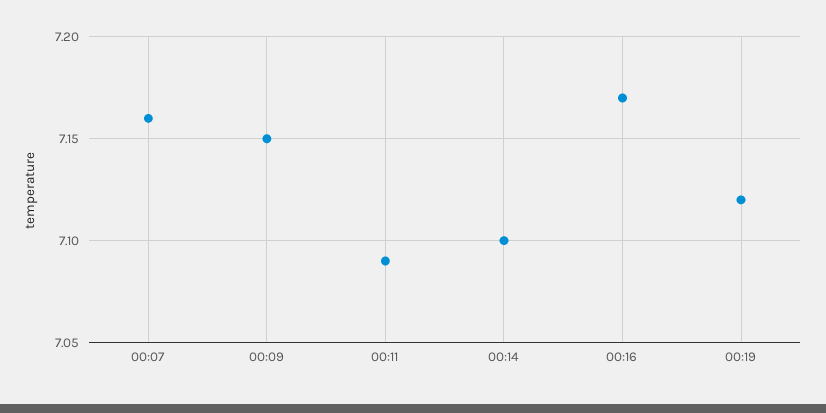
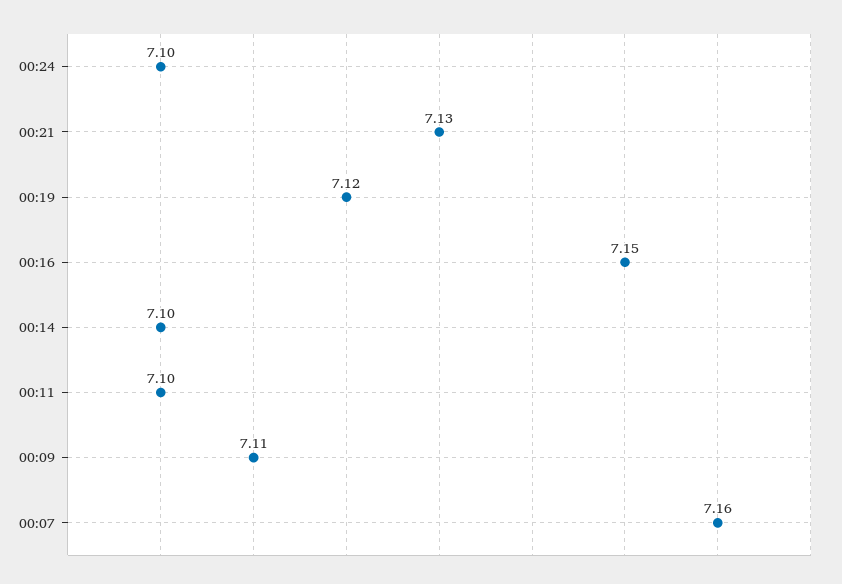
00:09: 7.15 -> 7.11
00:11: 7.09 -> 7.1
00:16: 7.17 -> 7.15
00:24: none -> 7.1
00:21: none -> 7.13

